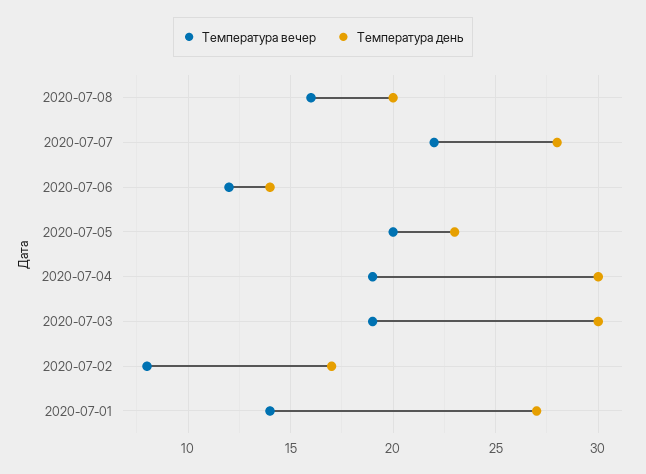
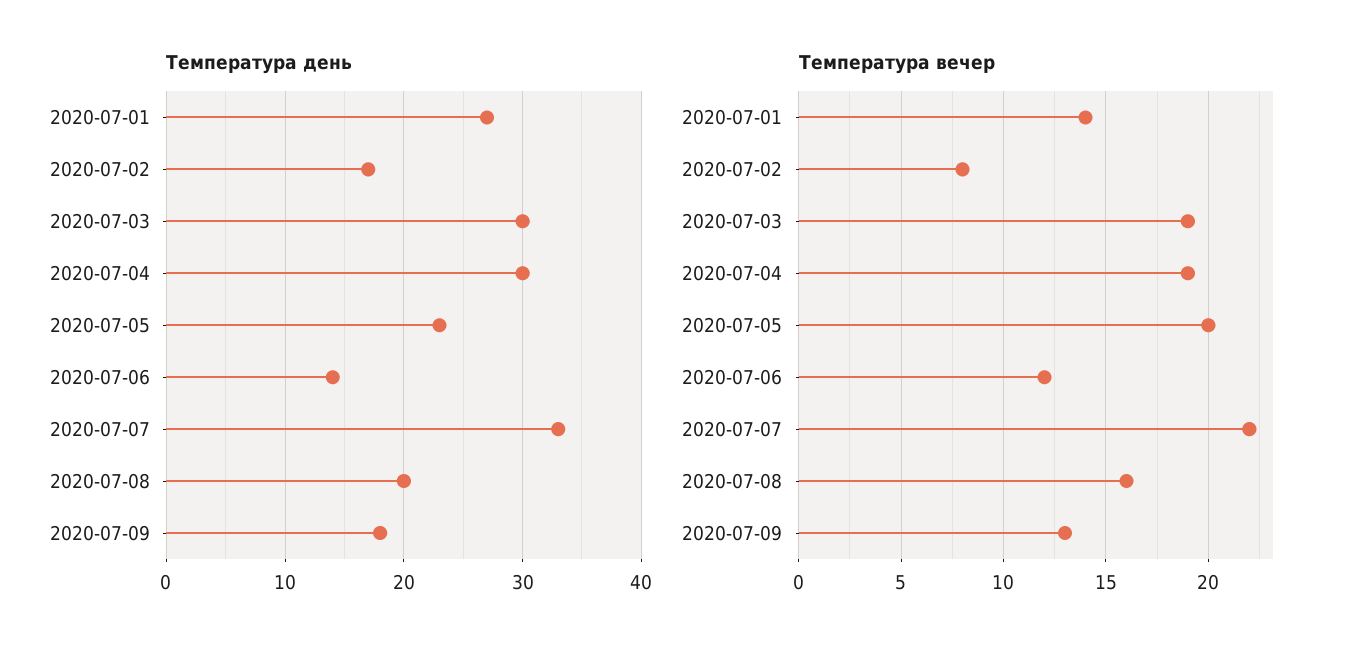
Температура день, 2020-07-07: 28 -> 33
Температура день, 2020-07-09: none -> 18
Температура вечер, 2020-07-09: none -> 13

